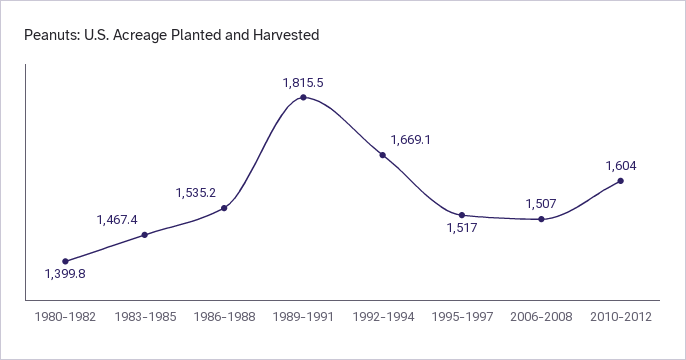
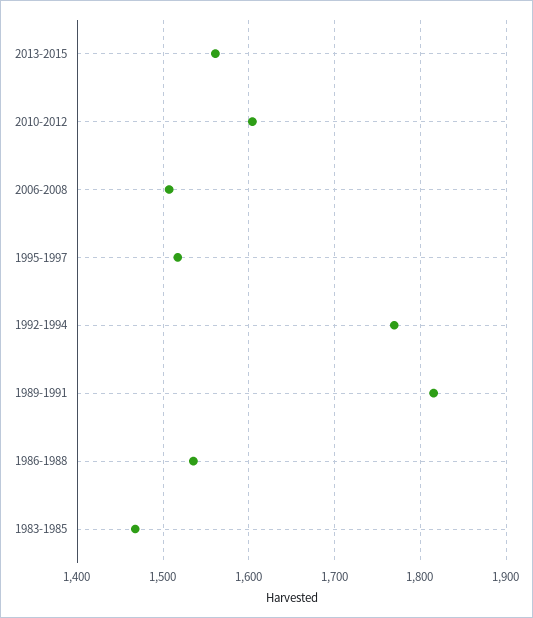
1980-1982: 1399.8 -> none
1992-1994: 1669.1 -> 1770
2013-2015: none -> 1560

